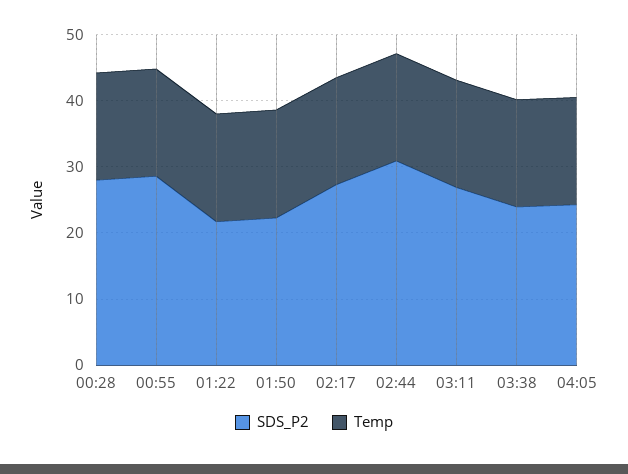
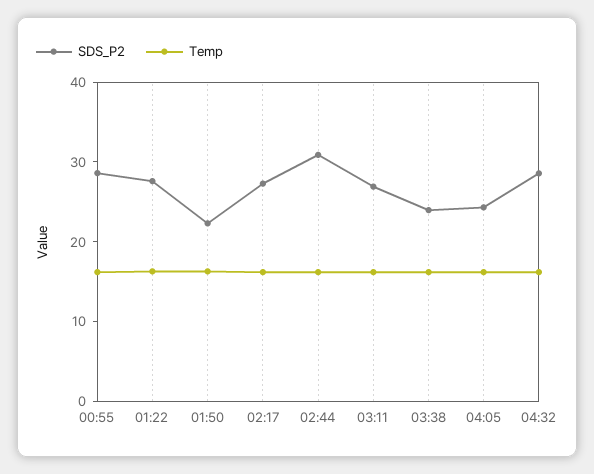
SDS_P2, 00:28: 28 -> none
Temp, 00:28: 16 -> none
SDS_P2, 01:22: 22 -> 28
SDS_P2, 04:32: none -> 28
Temp, 04:32: none -> 16

